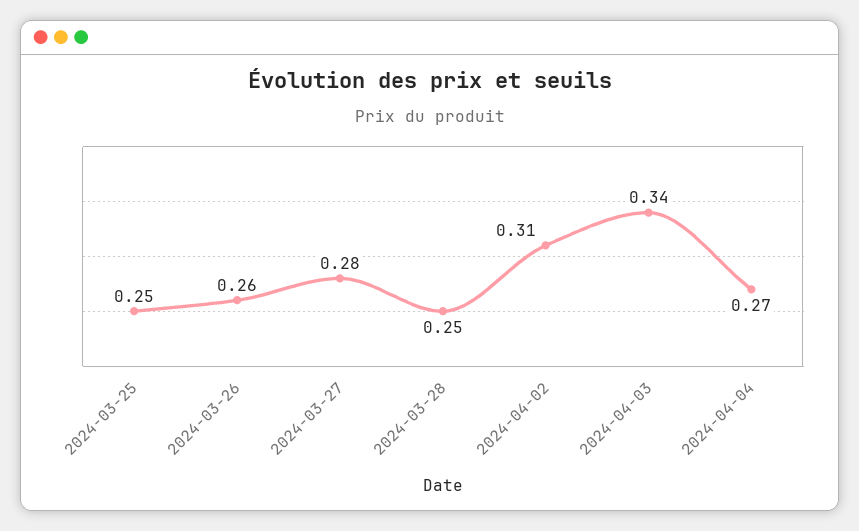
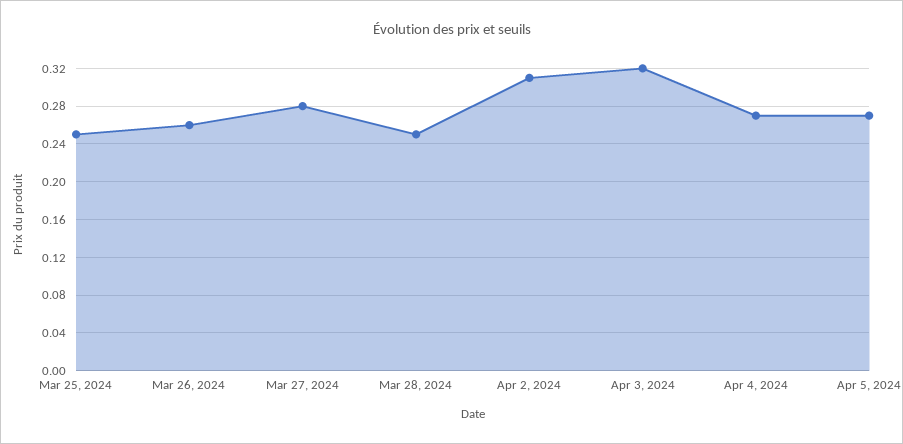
2024-04-03: 0.34 -> 0.32
Apr 5, 2024: none -> 0.27

